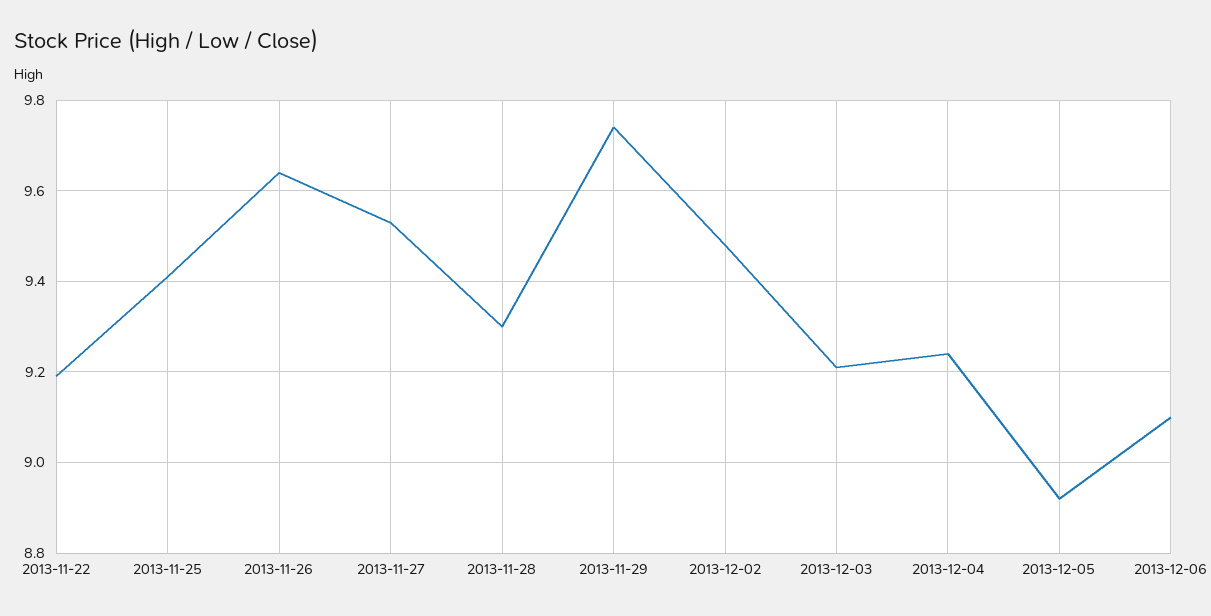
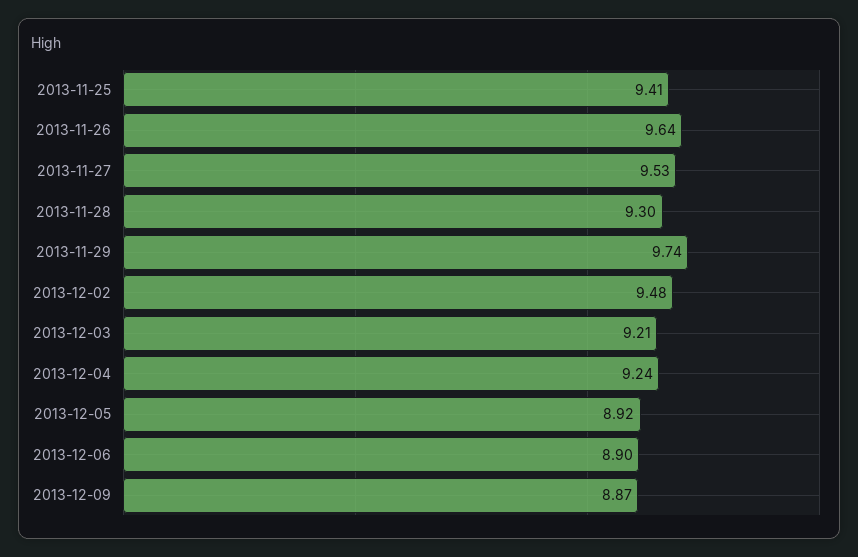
2013-11-22: 9.2 -> none
2013-12-06: 9.1 -> 8.9
2013-12-09: none -> 8.87

